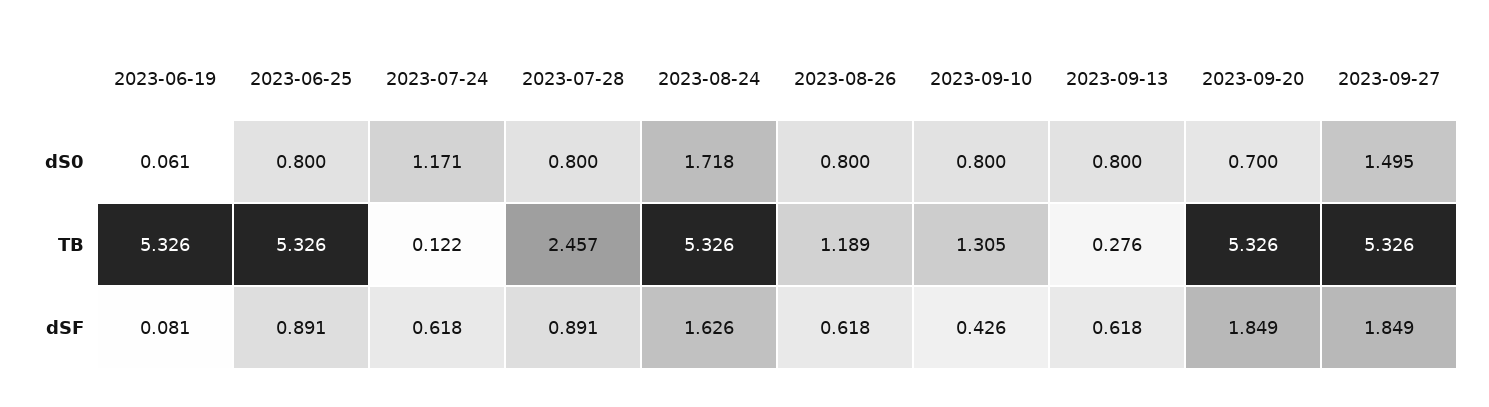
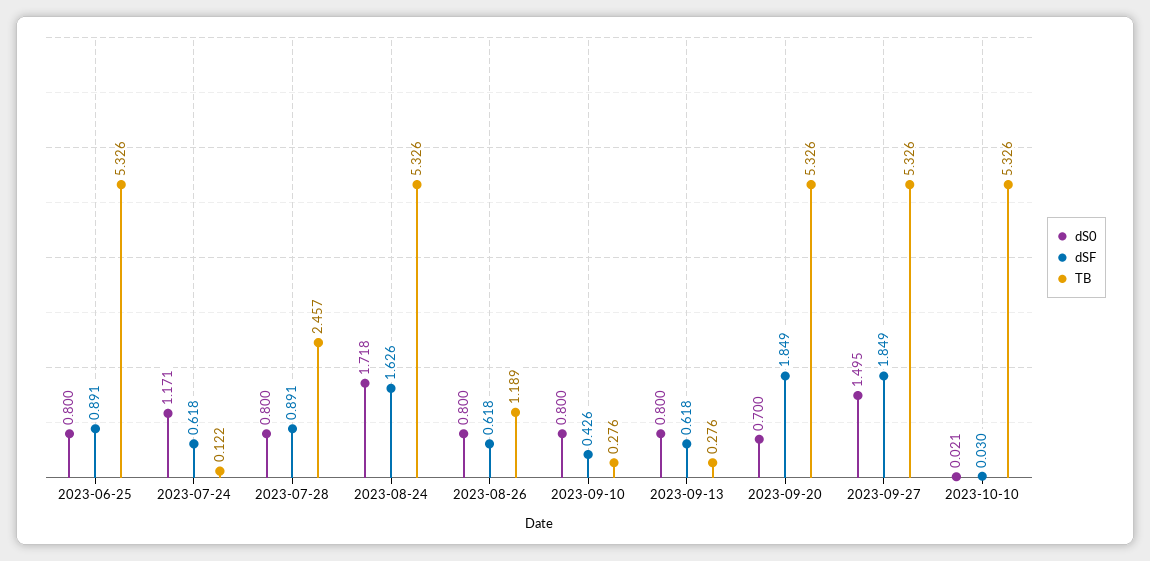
dS0, 2023-06-19: 0.061 -> none
TB, 2023-06-19: 5.326 -> none
TB, 2023-09-10: 1.305 -> 0.276
dSF, 2023-06-19: 0.081 -> none
dS0, 2023-10-10: none -> 0.021
dSF, 2023-10-10: none -> 0.03
TB, 2023-10-10: none -> 5.326

